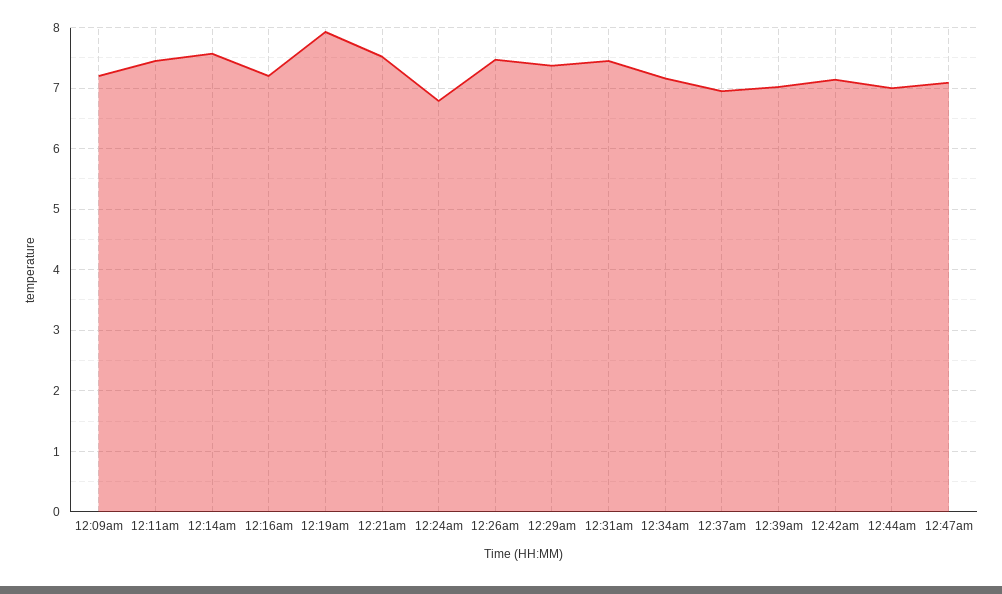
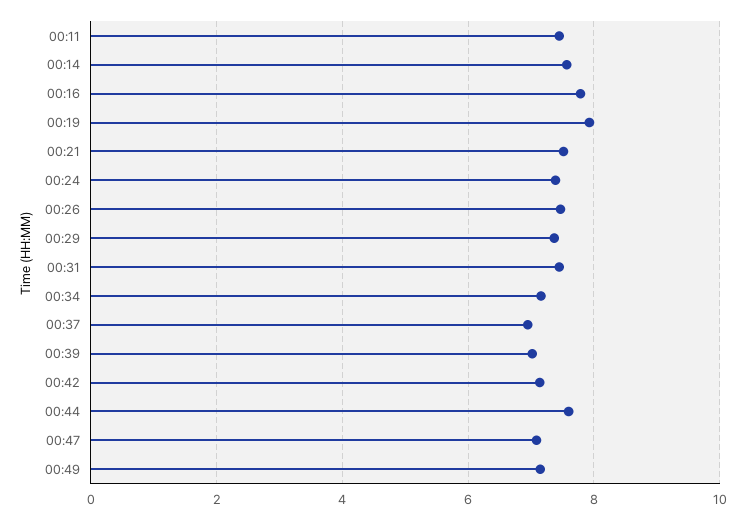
12:09am: 7.2 -> none
12:16am: 7.2 -> 7.8
12:24am: 6.8 -> 7.4
12:44am: 7 -> 7.6
00:49: none -> 7.2

